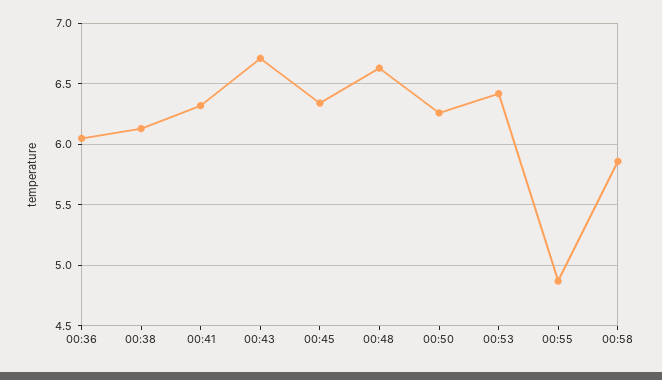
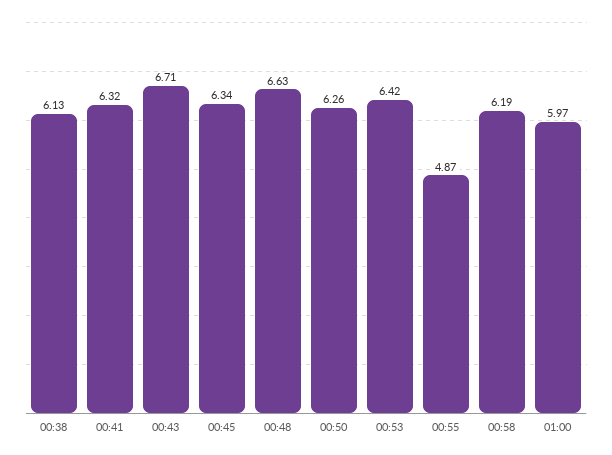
00:36: 6.05 -> none
00:58: 5.85 -> 6.19
01:00: none -> 5.97

